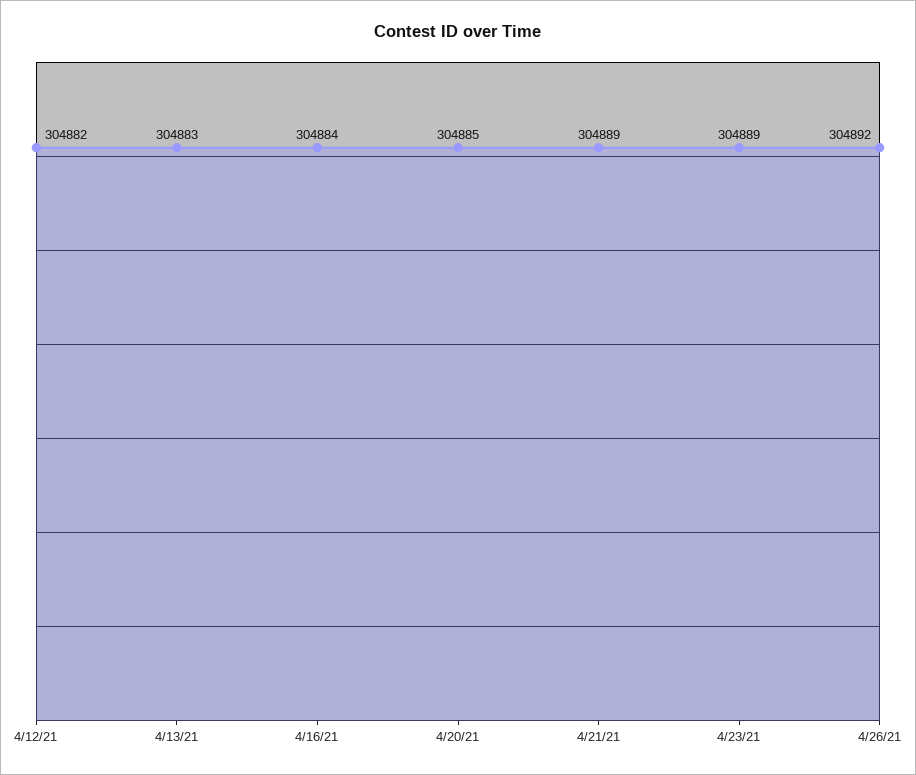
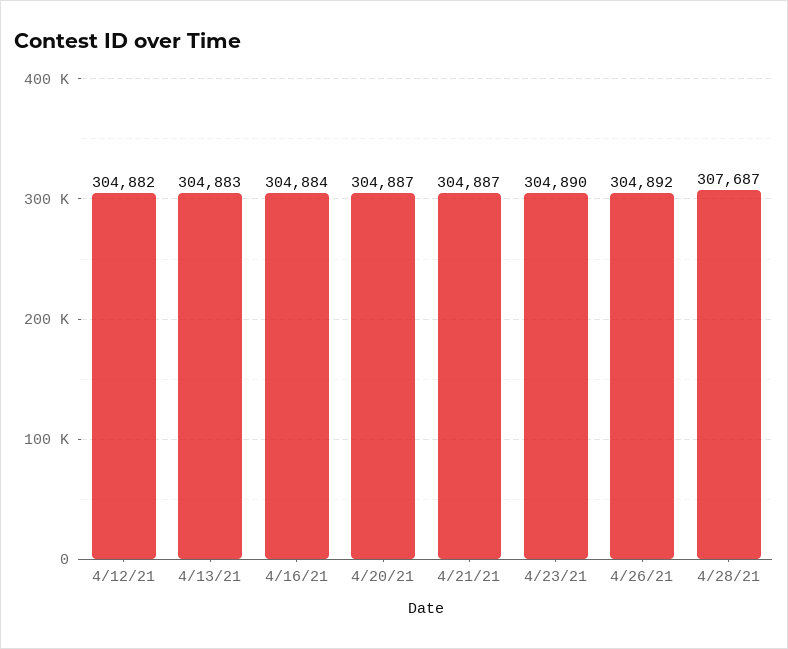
4/20/21: 304885 -> 304887
4/21/21: 304889 -> 304887
4/23/21: 304889 -> 304890
4/28/21: none -> 307687

